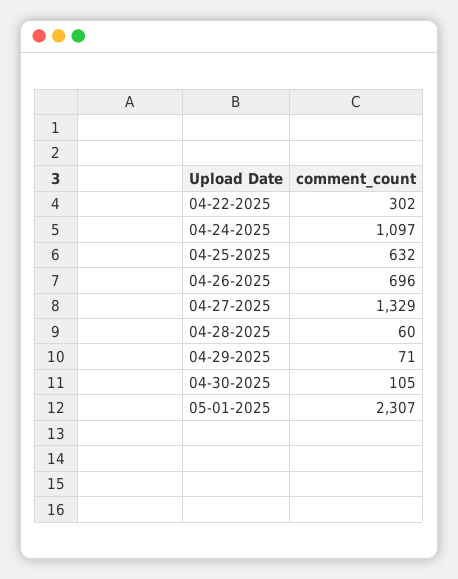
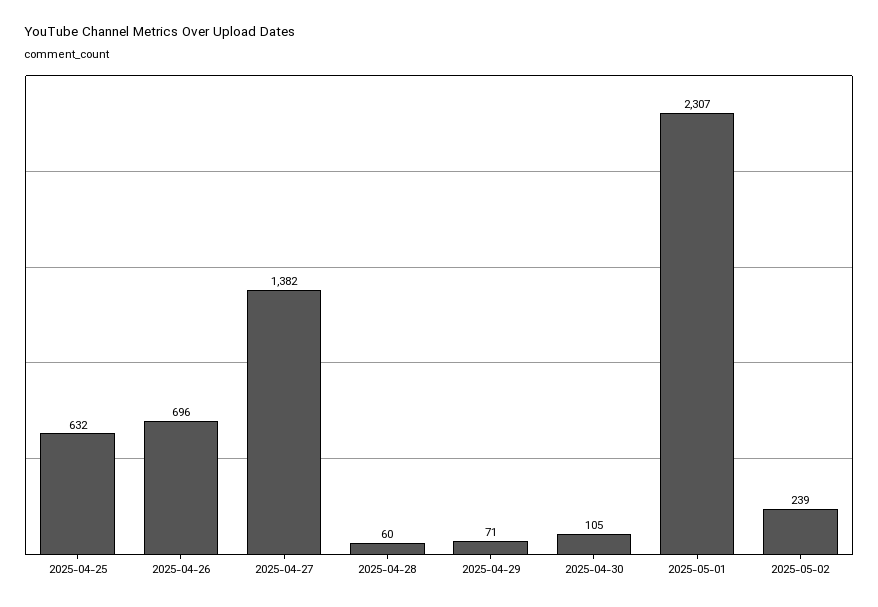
04-22-2025: 302 -> none
04-24-2025: 1097 -> none
04-27-2025: 1329 -> 1382
2025-05-02: none -> 239

